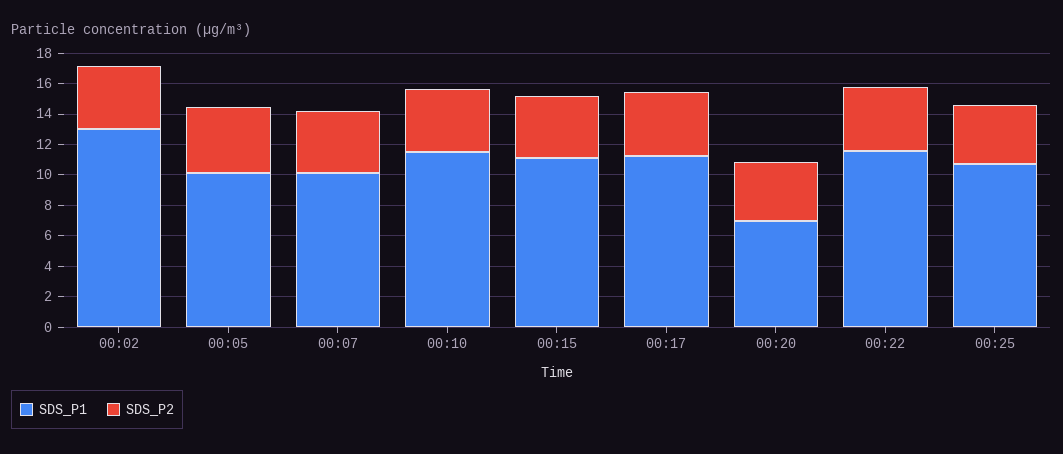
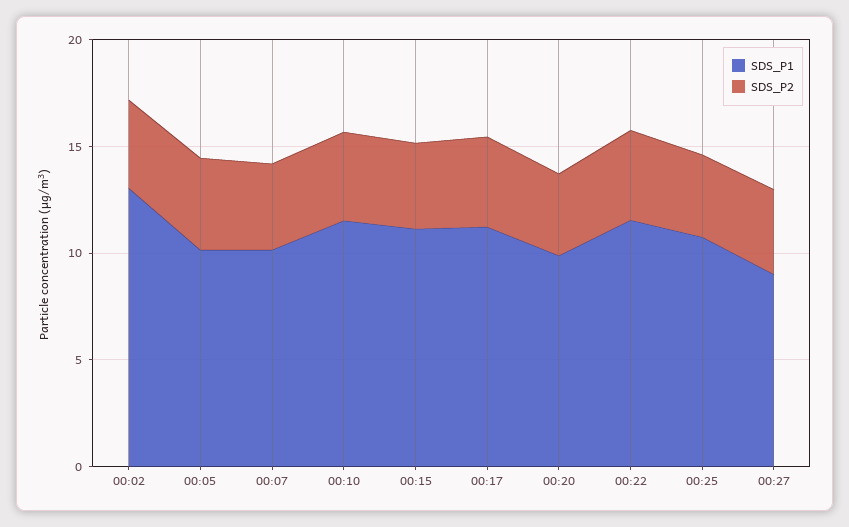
SDS_P1, 00:20: 7 -> 10
SDS_P1, 00:27: none -> 9
SDS_P2, 00:27: none -> 4

